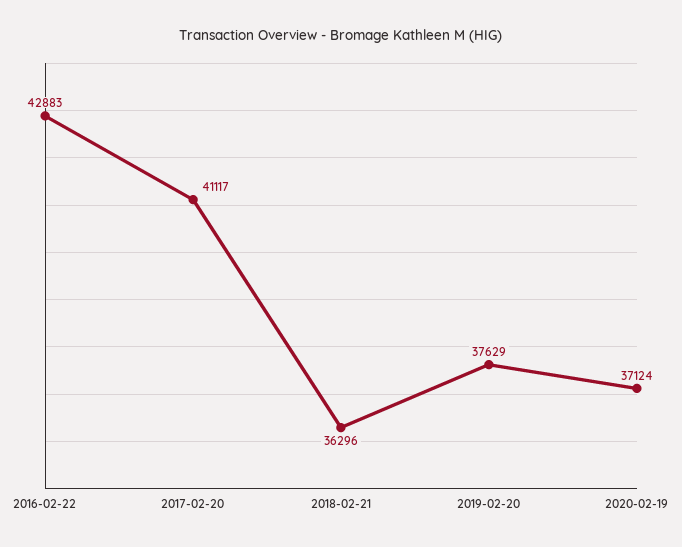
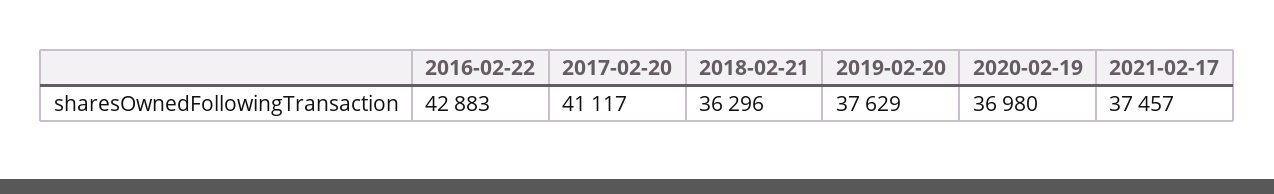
2020-02-19: 37124 -> 36980
2021-02-17: none -> 37457

